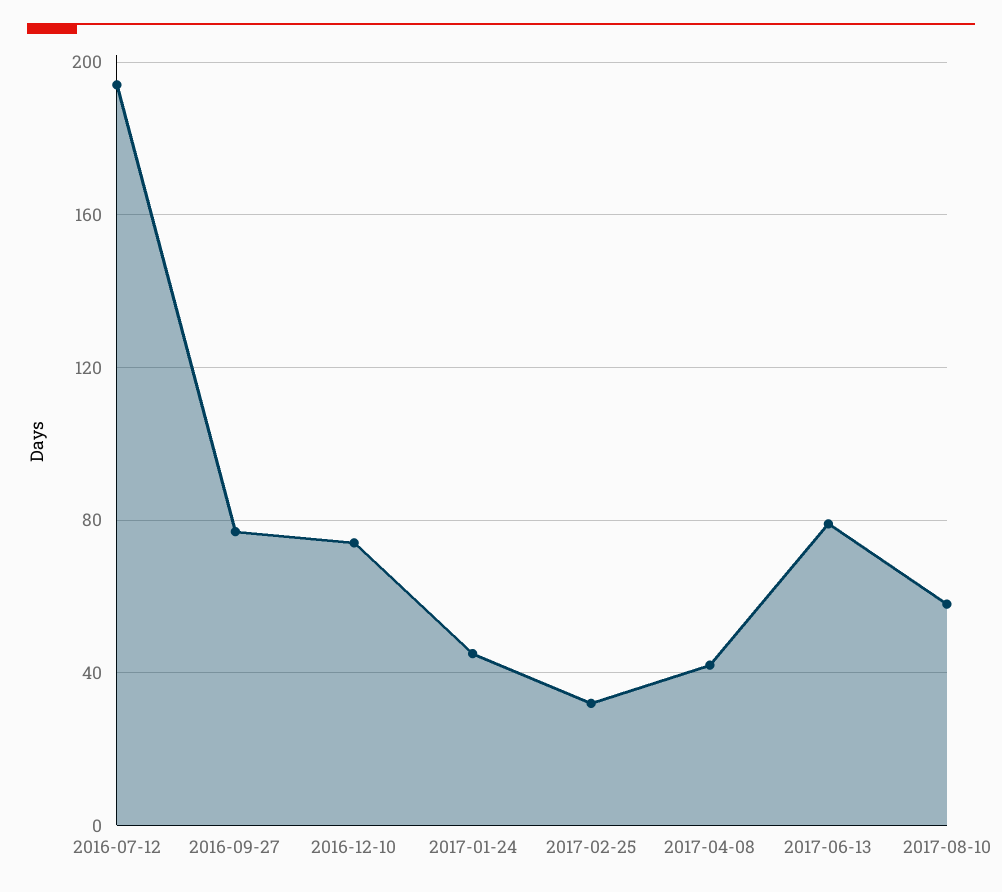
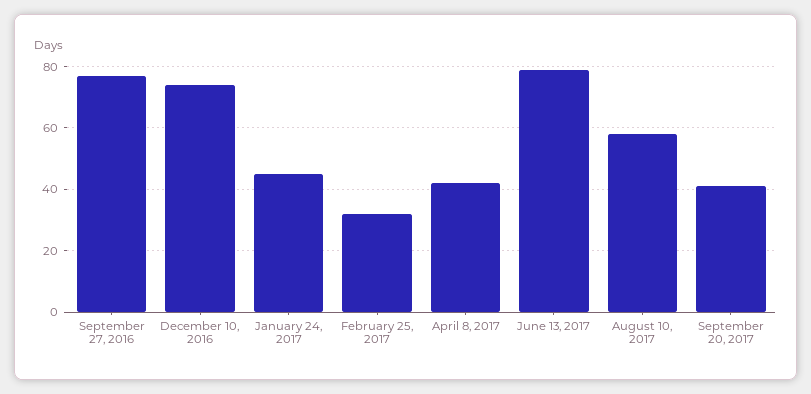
2016-07-12: 195 -> none
September 20, 2017: none -> 40

